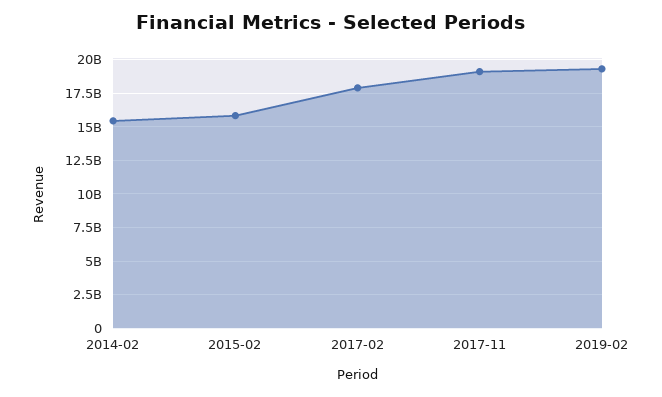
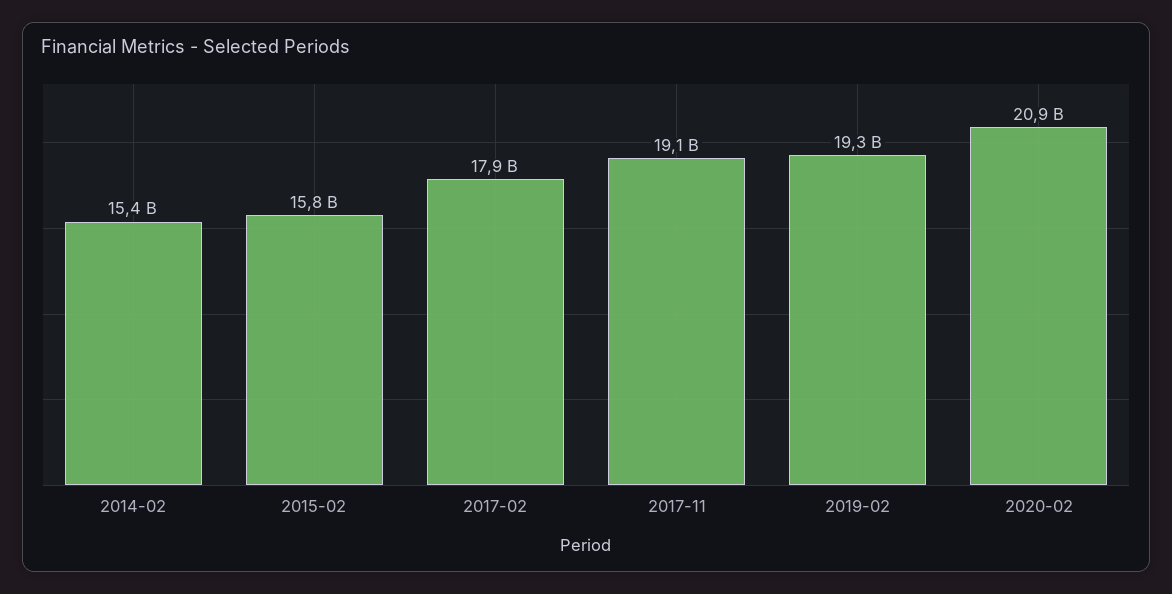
2020-02: none -> 20900000000

